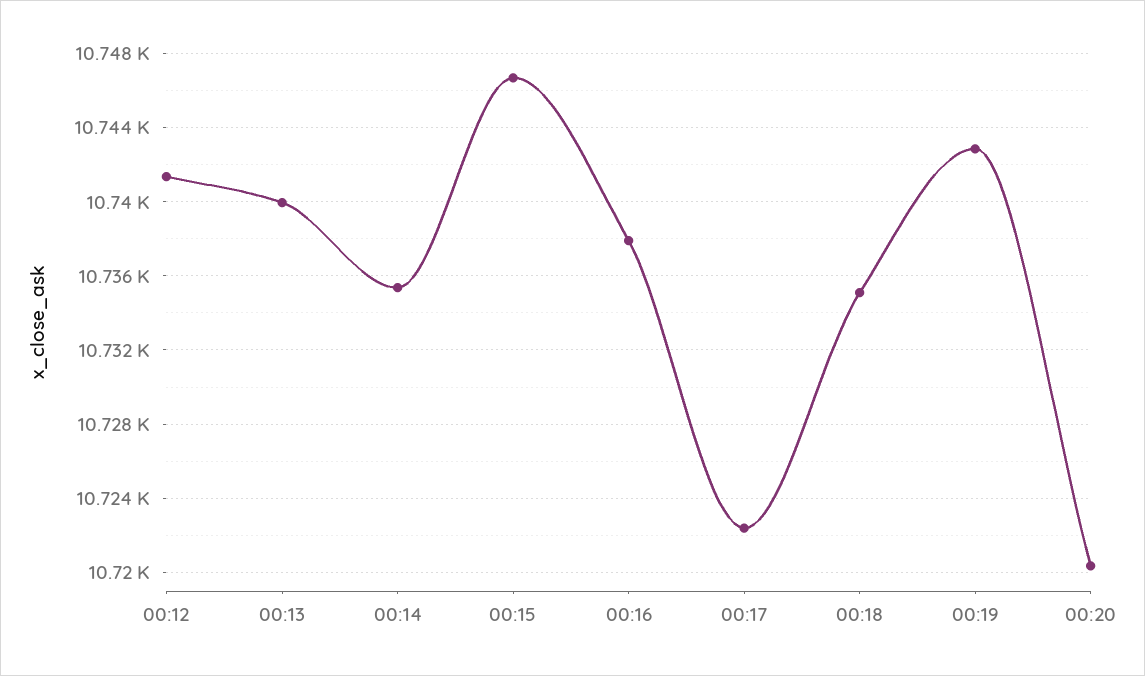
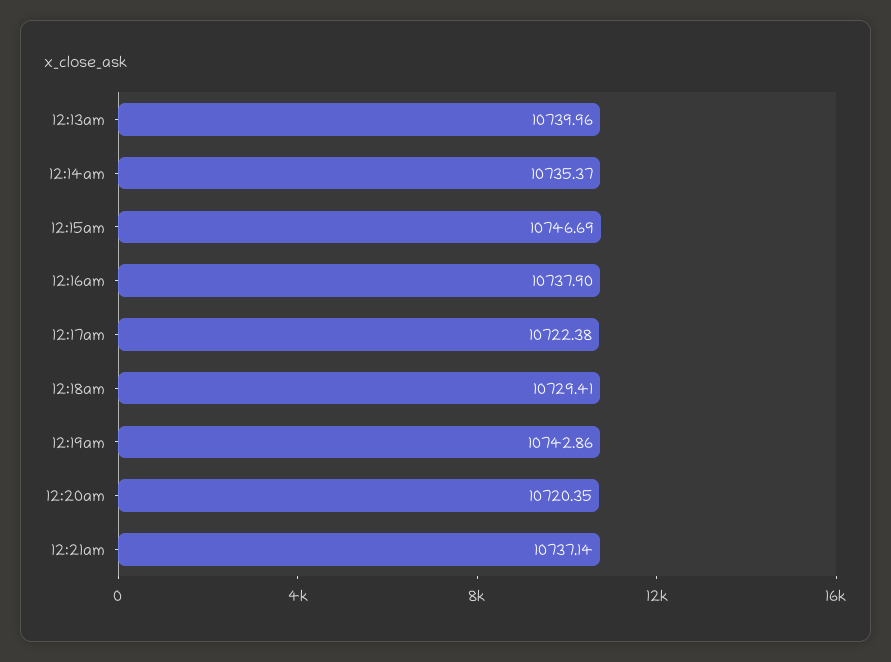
00:12: 10741.5 -> none
00:18: 10735 -> 10729.41
12:21am: none -> 10737.14

